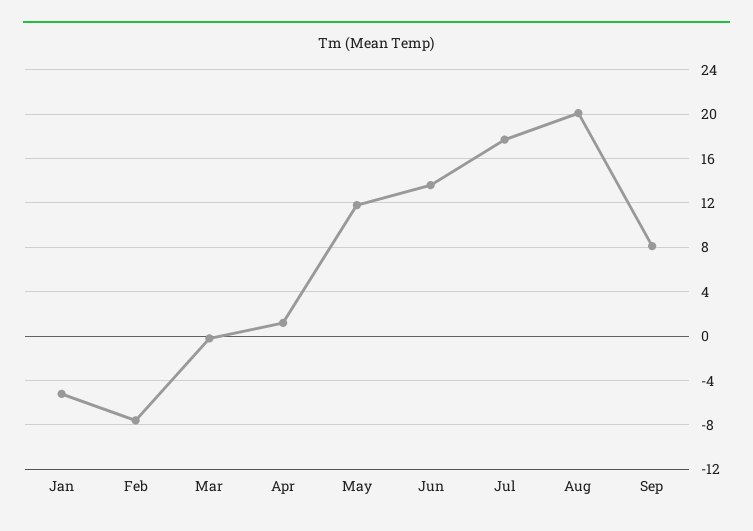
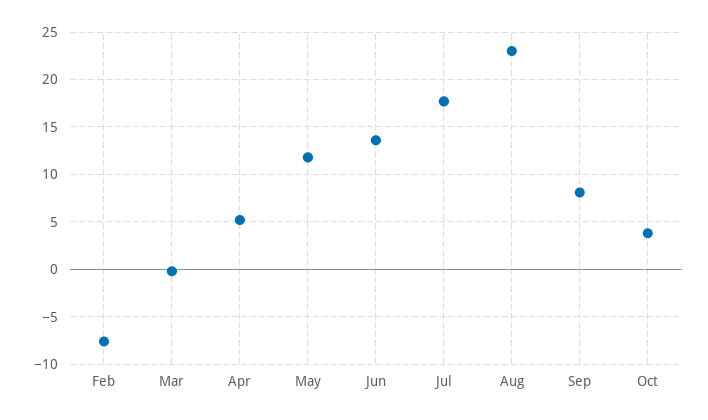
Jan: -5 -> none
Apr: 1 -> 5
Aug: 20 -> 23
Oct: none -> 4

